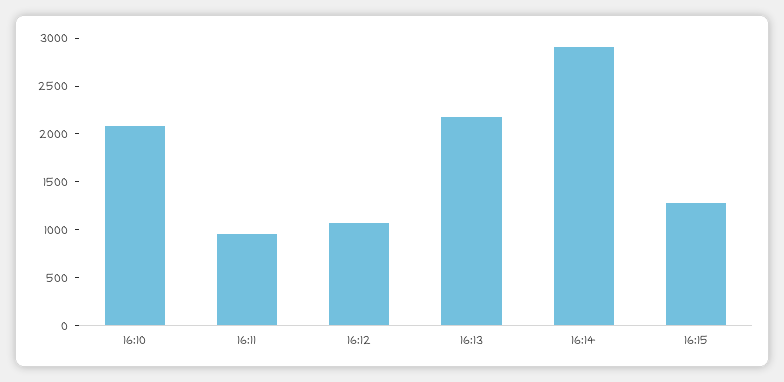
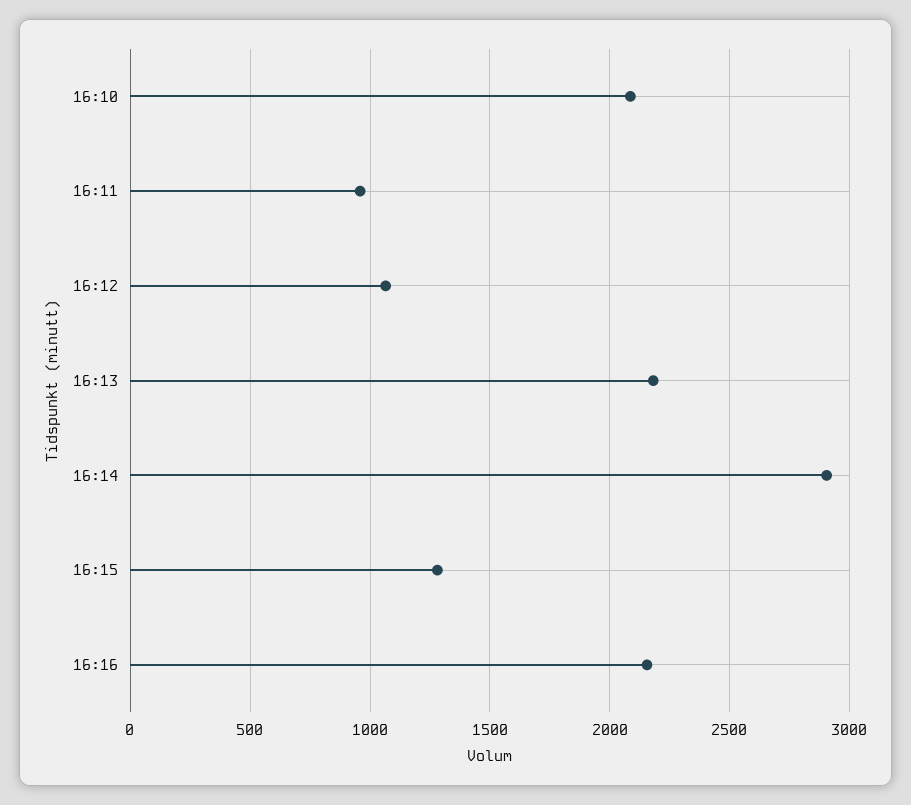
16:16: none -> 2150

